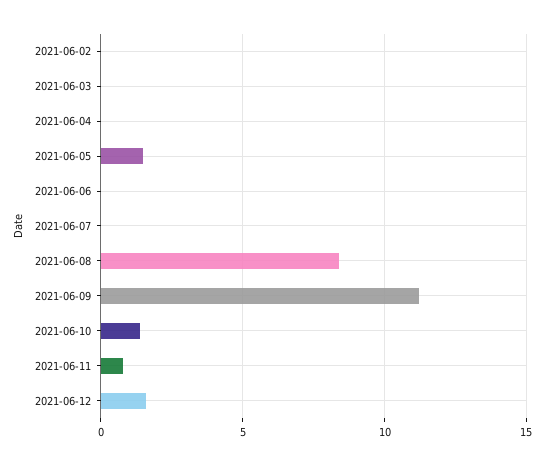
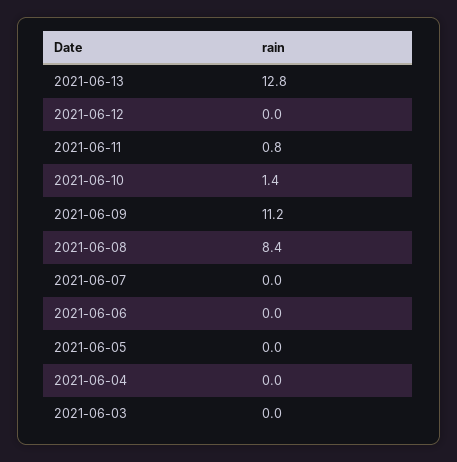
2021-06-02: 0 -> none
2021-06-05: 1.5 -> 0
2021-06-12: 1.5 -> 0
2021-06-13: none -> 12.8

